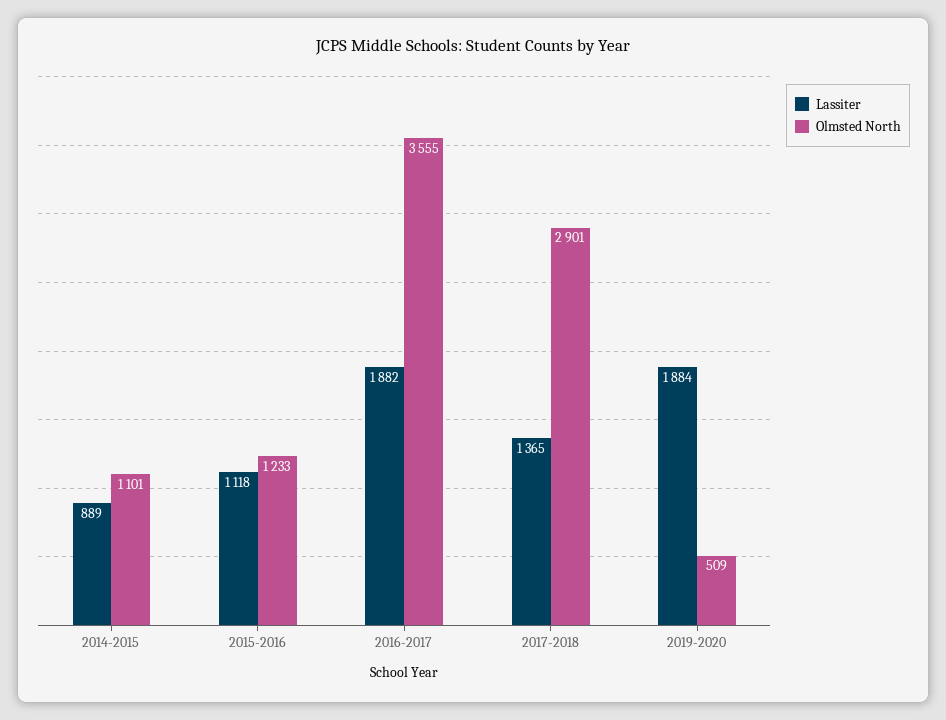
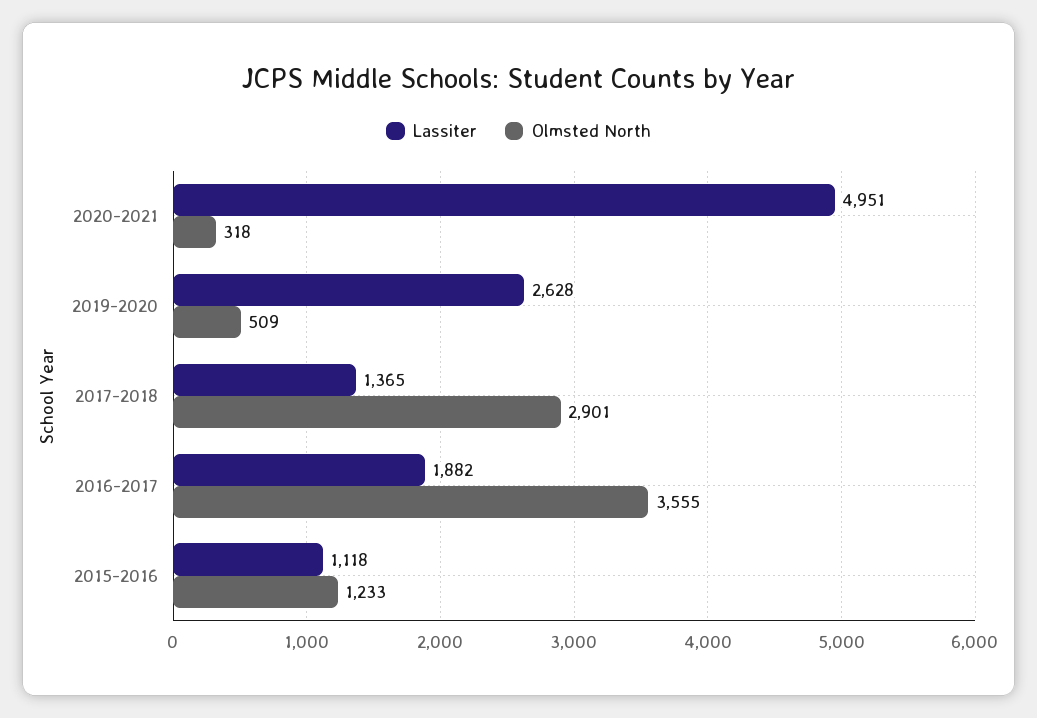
Lassiter, 2014-2015: 889 -> none
Olmsted North, 2014-2015: 1101 -> none
Lassiter, 2019-2020: 1884 -> 2628
Lassiter, 2020-2021: none -> 4951
Olmsted North, 2020-2021: none -> 318

